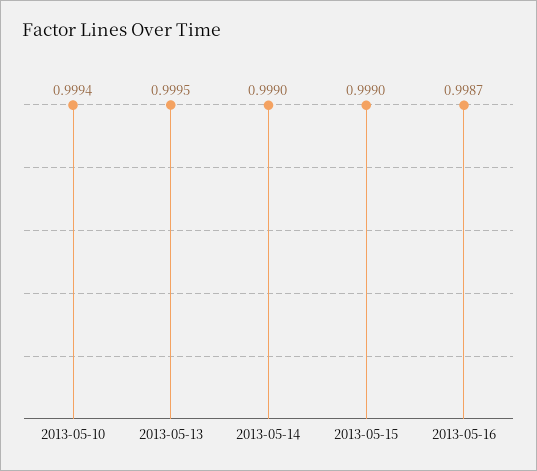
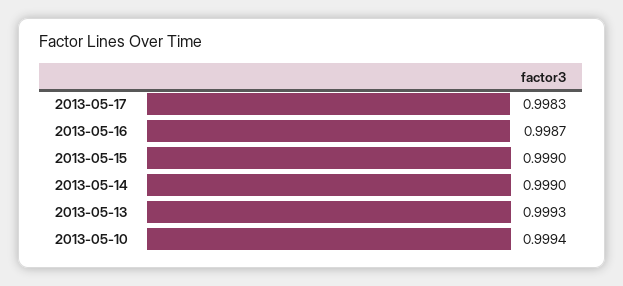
2013-05-13: 0.9995 -> 0.9993
2013-05-17: none -> 0.9983

